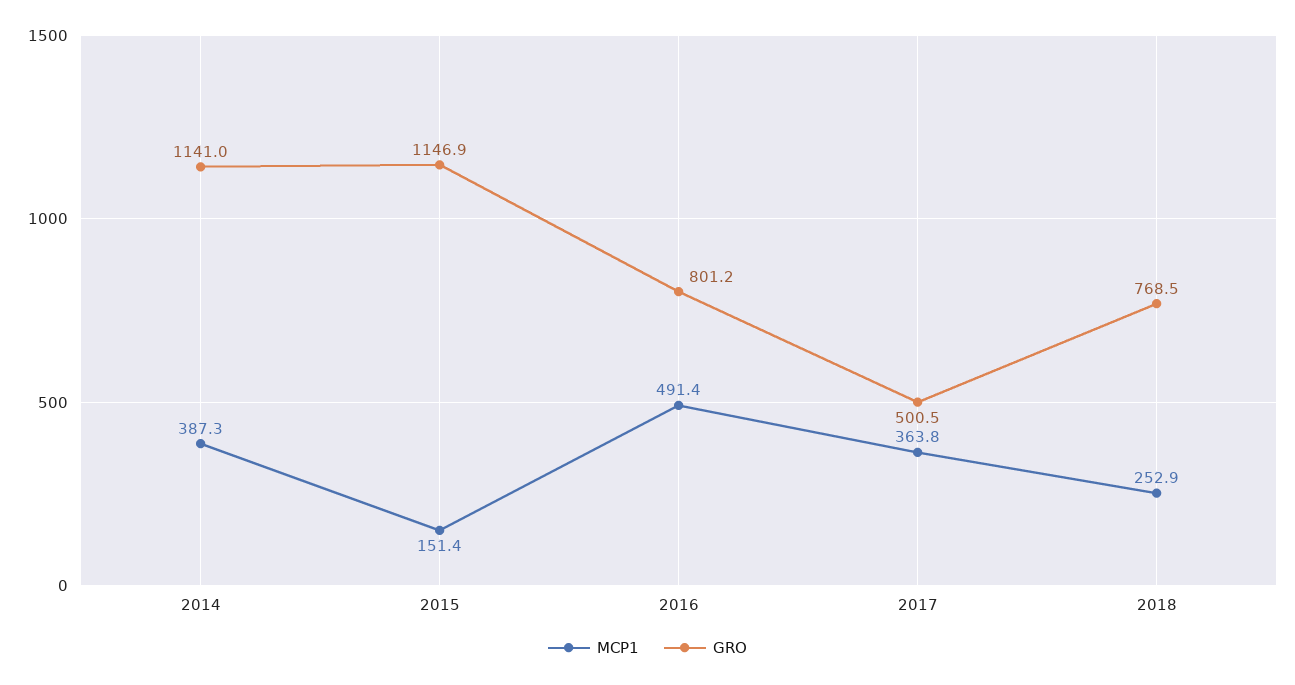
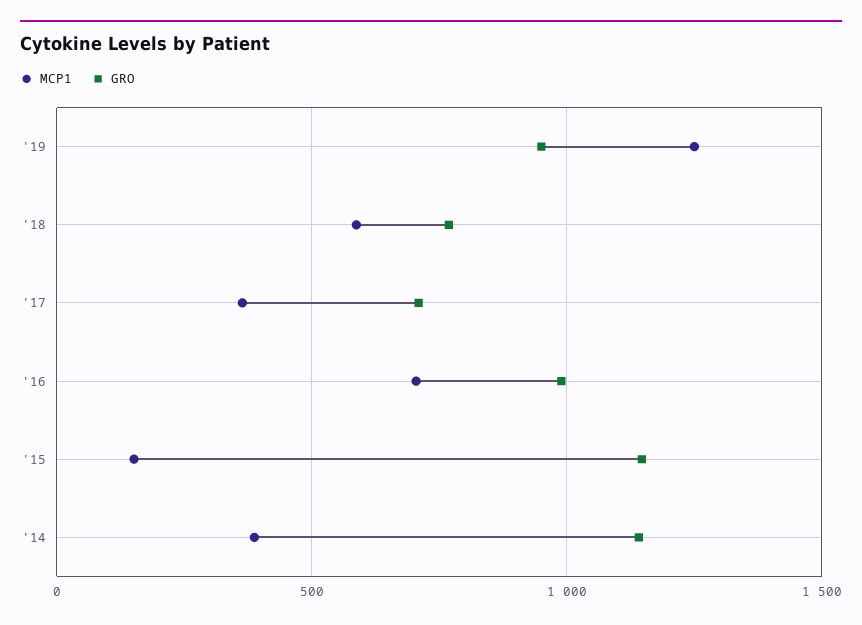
MCP1, 2016: 491.4 -> 700
GRO, 2016: 801.2 -> 1000
GRO, 2017: 500.5 -> 700
MCP1, 2018: 252.9 -> 600
MCP1, '19: none -> 1250
GRO, '19: none -> 950

